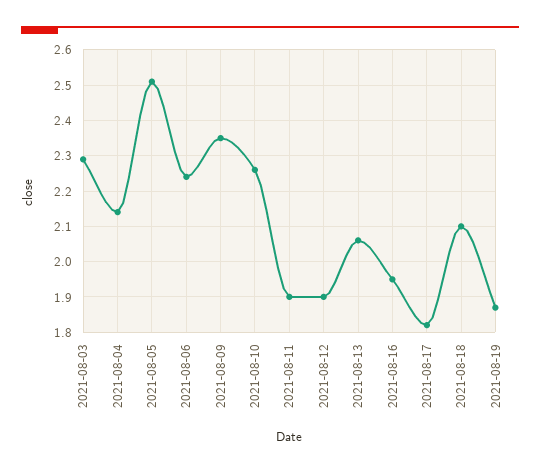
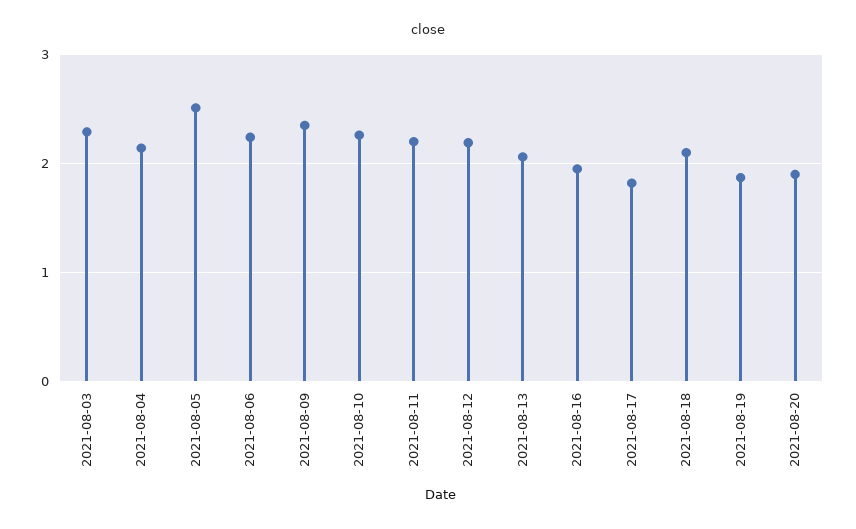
2021-08-11: 1.9 -> 2.2
2021-08-12: 1.9 -> 2.2
2021-08-20: none -> 1.9

